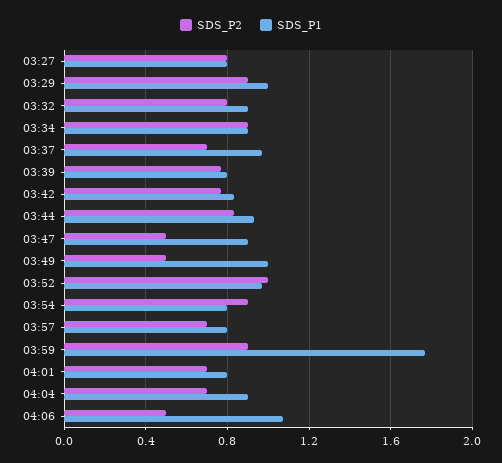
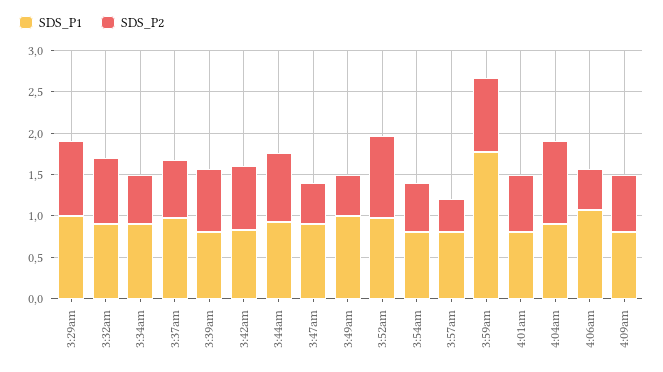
SDS_P2, 03:27: 0.8 -> none
SDS_P1, 03:27: 0.8 -> none
SDS_P2, 03:34: 0.9 -> 0.6
SDS_P2, 03:54: 0.9 -> 0.6
SDS_P2, 03:57: 0.7 -> 0.4
SDS_P2, 04:04: 0.7 -> 1
SDS_P1, 4:09am: none -> 0.8
SDS_P2, 4:09am: none -> 0.7

